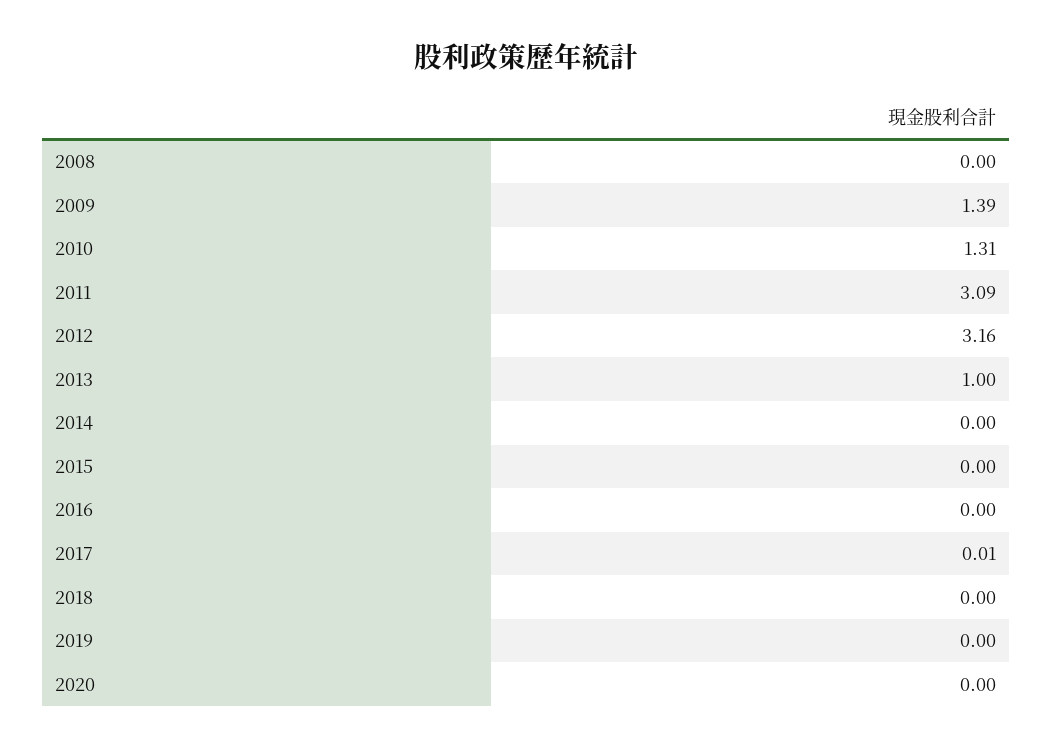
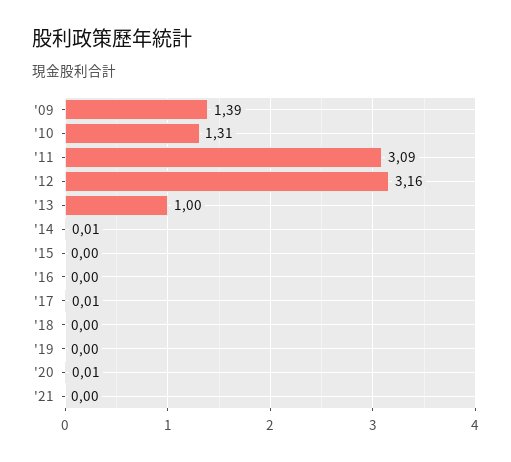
2008: 0 -> none
2014: 0 -> 0.01
2020: 0 -> 0.01
'21: none -> 0

